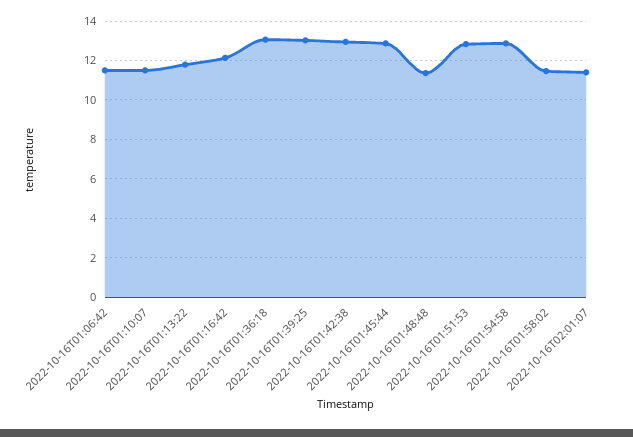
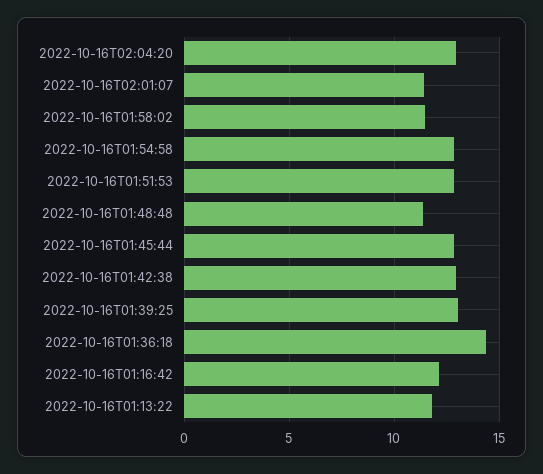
2022-10-16T01:06:42: 11.5 -> none
2022-10-16T01:10:07: 11.5 -> none
2022-10-16T01:36:18: 13 -> 14.5
2022-10-16T02:04:20: none -> 13

